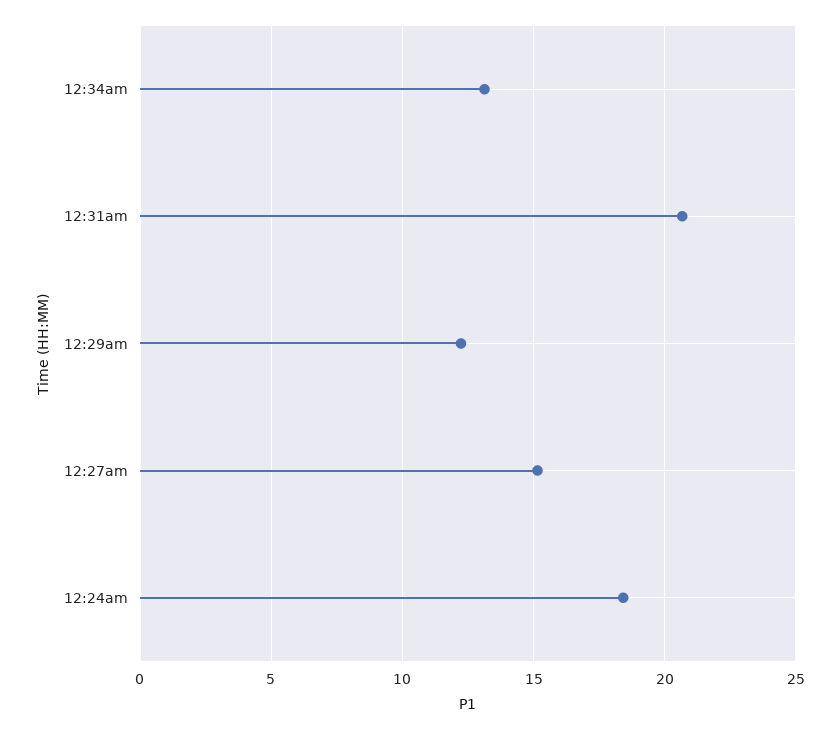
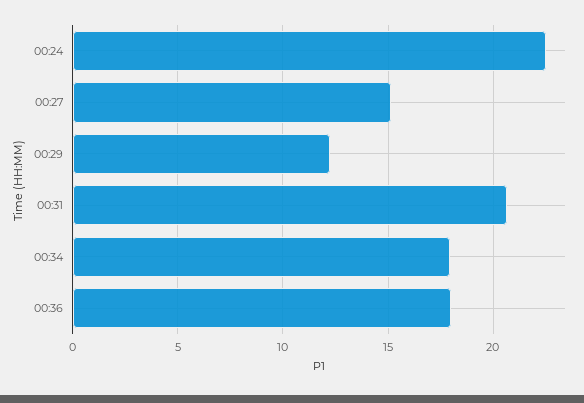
12:34am: 13 -> 18
12:24am: 18.5 -> 22.5
00:36: none -> 18

